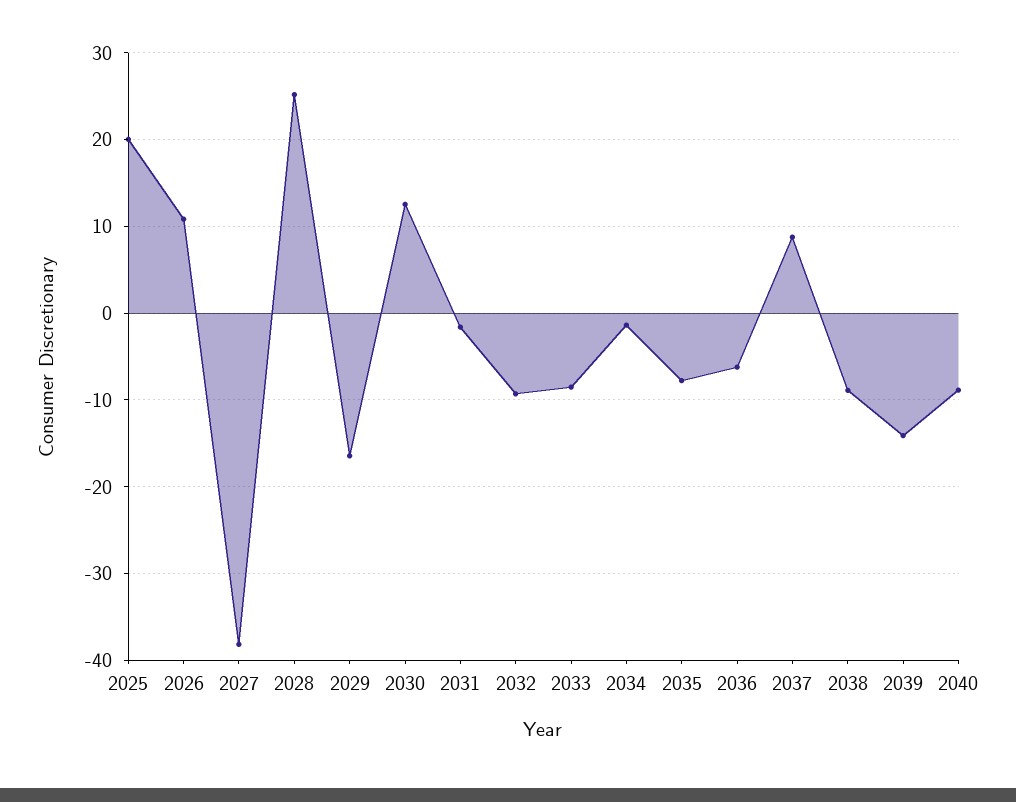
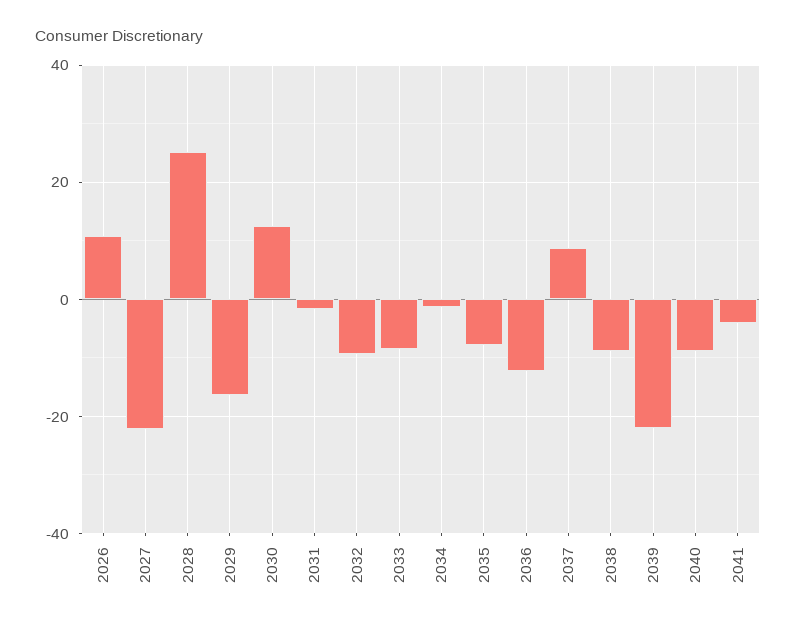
2025: 20 -> none
2027: -38 -> -22
2036: -6 -> -12
2039: -14 -> -22
2041: none -> -4

